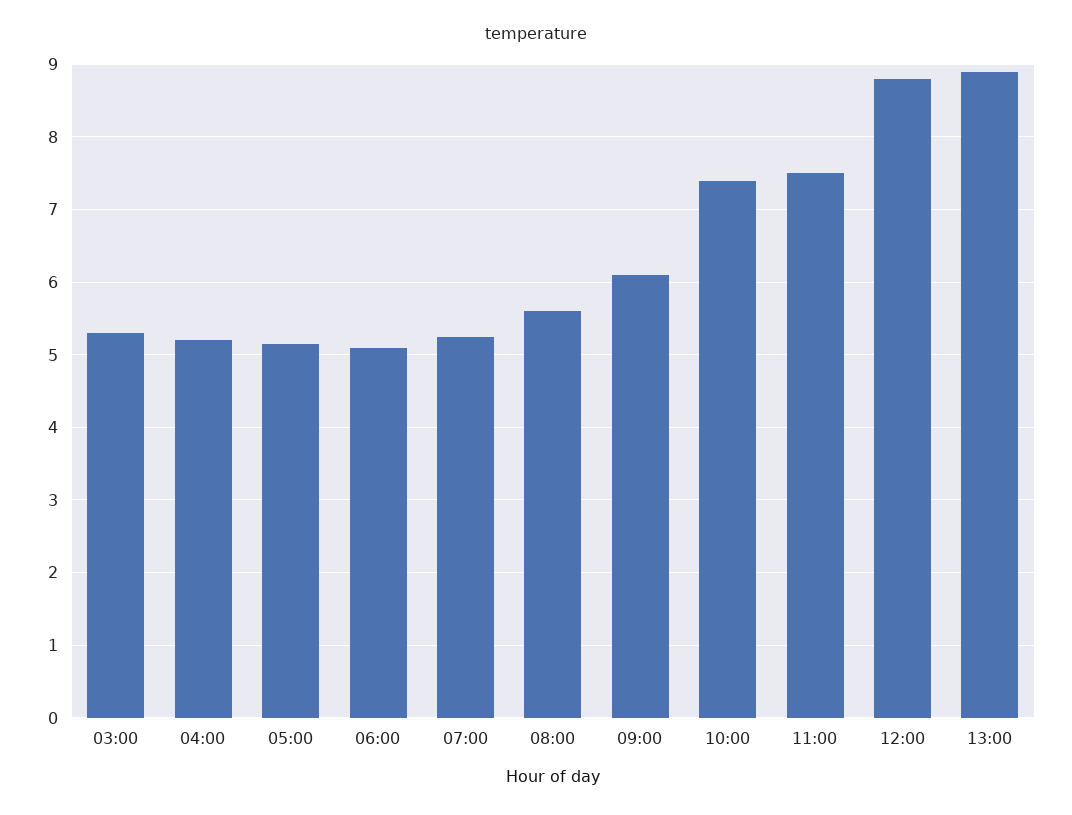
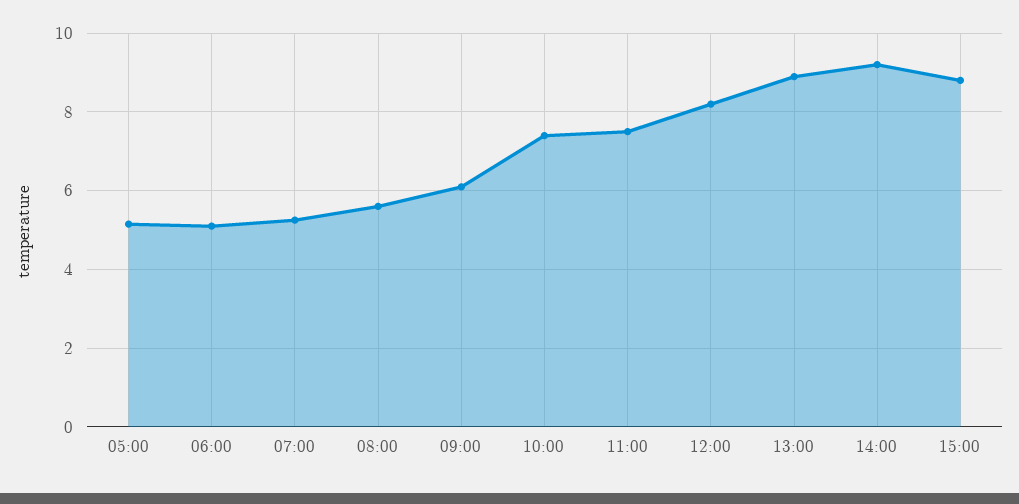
03:00: 5.3 -> none
04:00: 5.2 -> none
12:00: 8.8 -> 8.2
14:00: none -> 9.2
15:00: none -> 8.8

